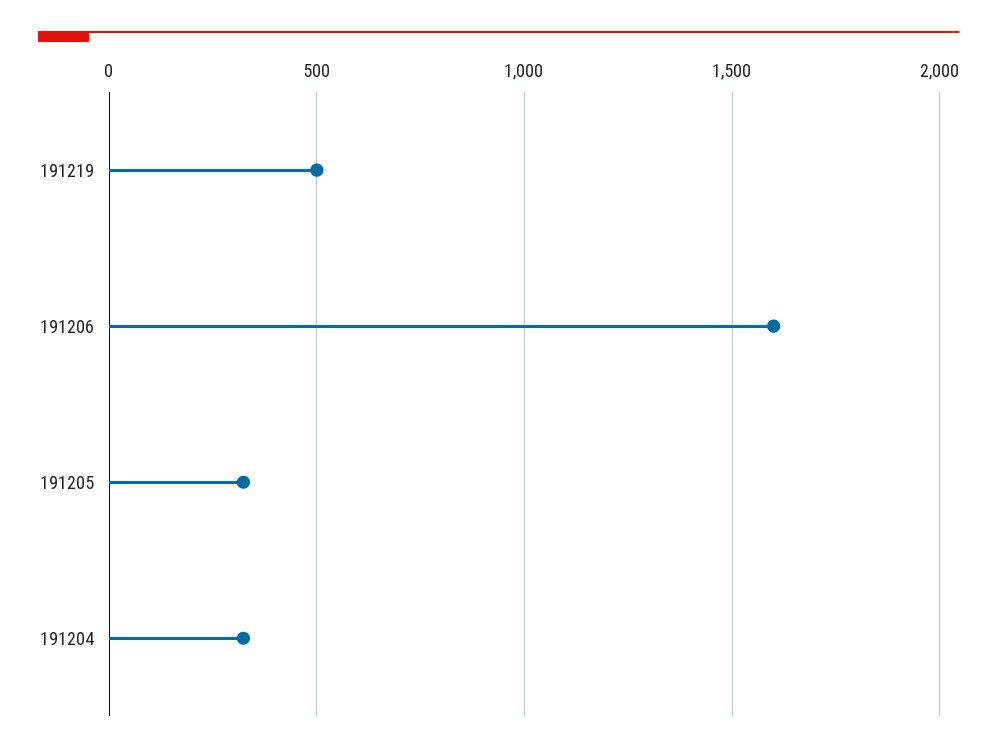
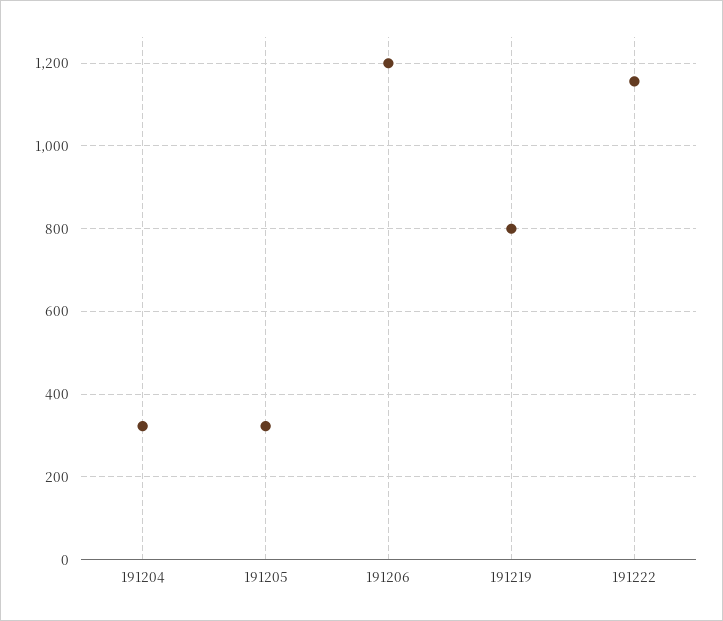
191219: 500 -> 800
191206: 1600 -> 1200
191222: none -> 1160

